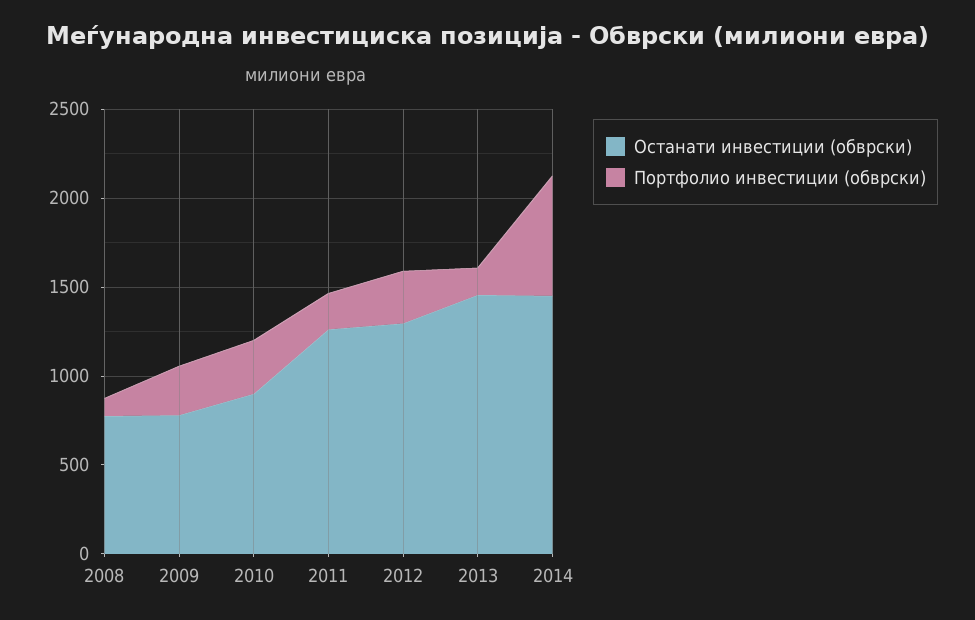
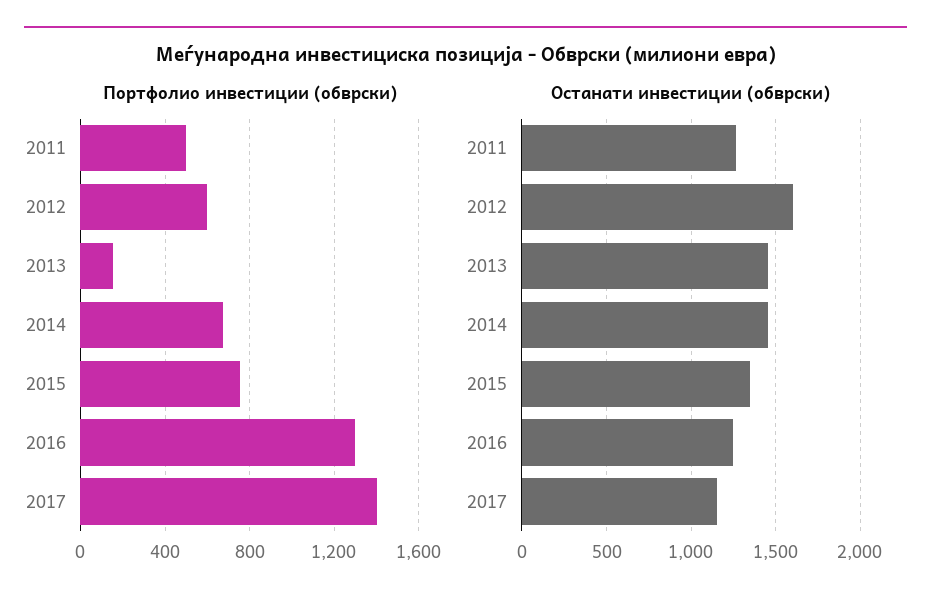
Останати инвестиции (обврски), 2008: 800 -> none
Портфолио инвестиции (обврски), 2008: 100 -> none
Останати инвестиции (обврски), 2009: 800 -> none
Портфолио инвестиции (обврски), 2009: 300 -> none
Останати инвестиции (обврски), 2010: 900 -> none
Портфолио инвестиции (обврски), 2010: 300 -> none
Портфолио инвестиции (обврски), 2011: 200 -> 500
Останати инвестиции (обврски), 2012: 1300 -> 1600
Портфолио инвестиции (обврски), 2012: 300 -> 600
Портфолио инвестиции (обврски), 2015: none -> 750
Портфолио инвестиции (обврски), 2016: none -> 1300
Портфолио инвестиции (обврски), 2017: none -> 1400
Останати инвестиции (обврски), 2015: none -> 1350
Останати инвестиции (обврски), 2016: none -> 1250
Останати инвестиции (обврски), 2017: none -> 1150

